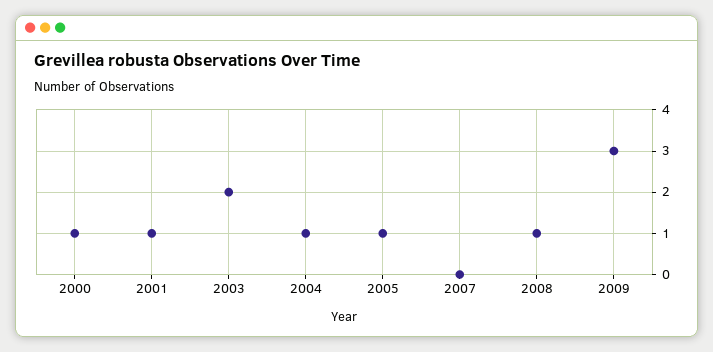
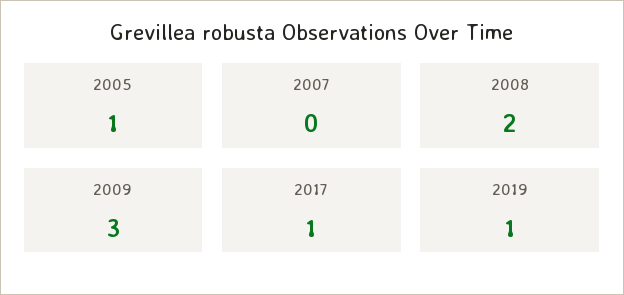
2000: 1 -> none
2001: 1 -> none
2003: 2 -> none
2004: 1 -> none
2008: 1 -> 2
2017: none -> 1
2019: none -> 1

